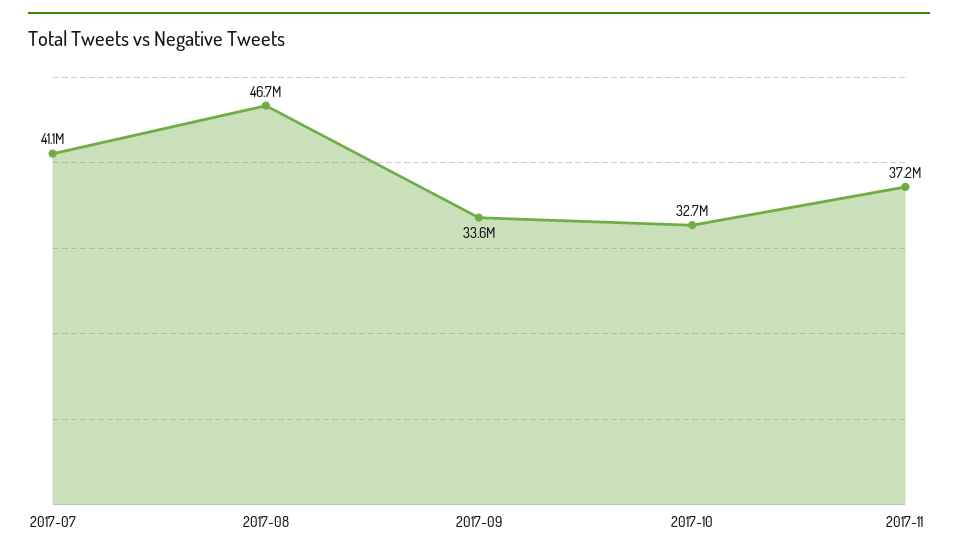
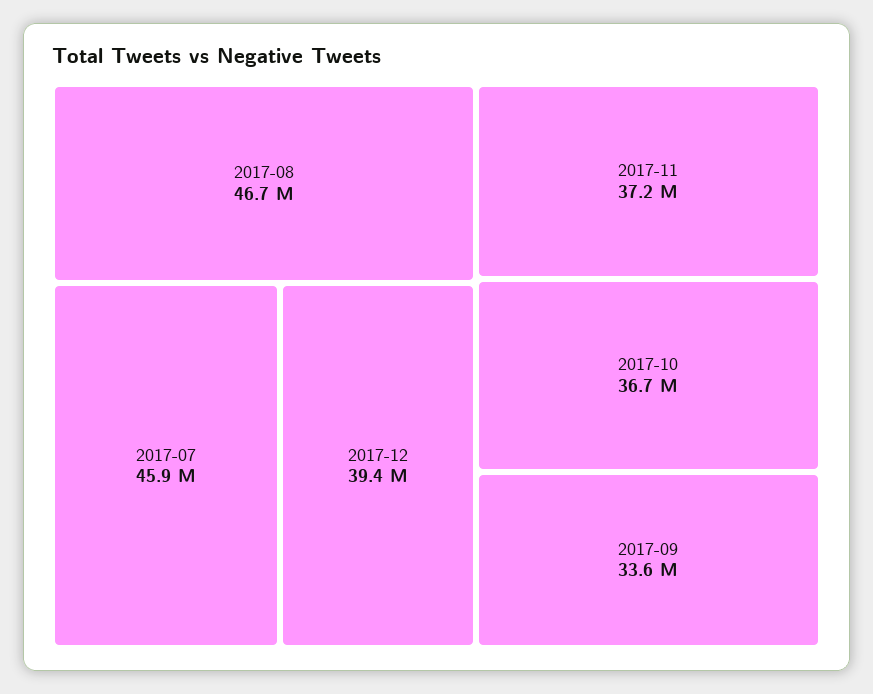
2017-07: 41100000 -> 45900000
2017-10: 32700000 -> 36700000
2017-12: none -> 39400000

